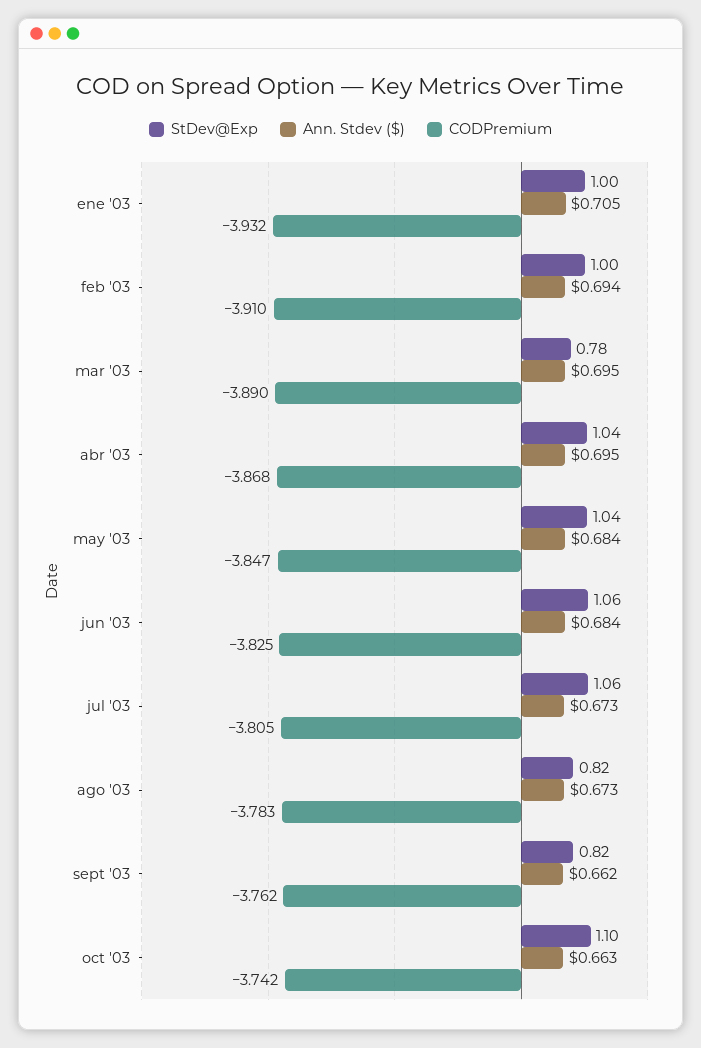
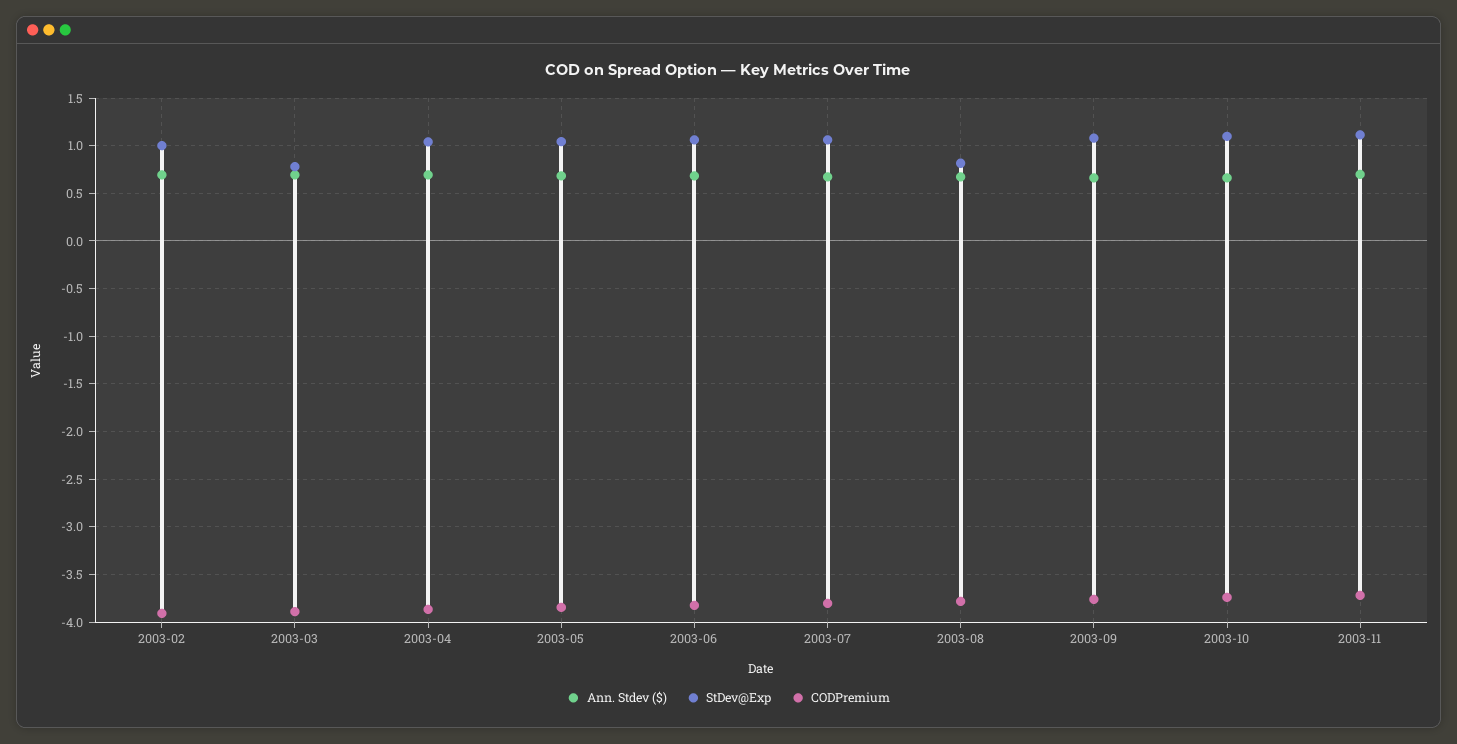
StDev@Exp, ene '03: 1 -> none
Ann. Stdev ($), ene '03: 0.705 -> none
CODPremium, ene '03: -3.932 -> none
StDev@Exp, sept '03: 0.82 -> 1.1
Ann. Stdev ($), 2003-11: none -> 0.7
StDev@Exp, 2003-11: none -> 1.1
CODPremium, 2003-11: none -> -3.7

